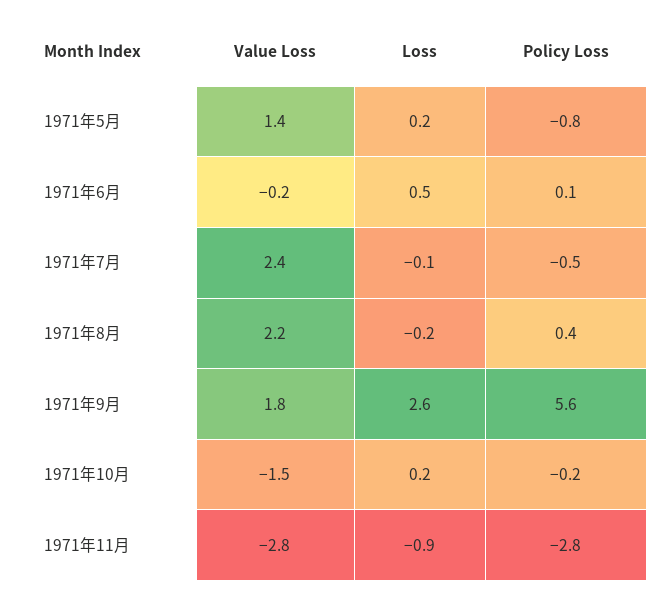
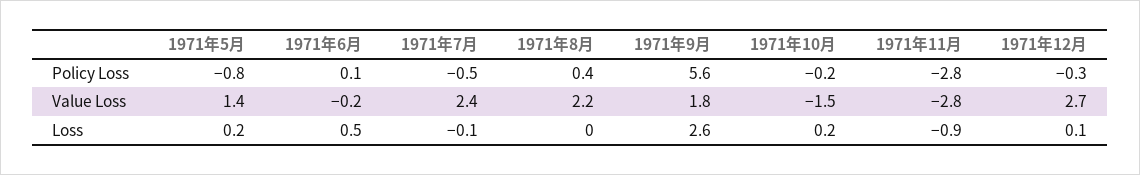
Loss, 1971年8月: -0.2 -> 0
Policy Loss, 1971年12月: none -> -0.3
Value Loss, 1971年12月: none -> 2.7
Loss, 1971年12月: none -> 0.1

